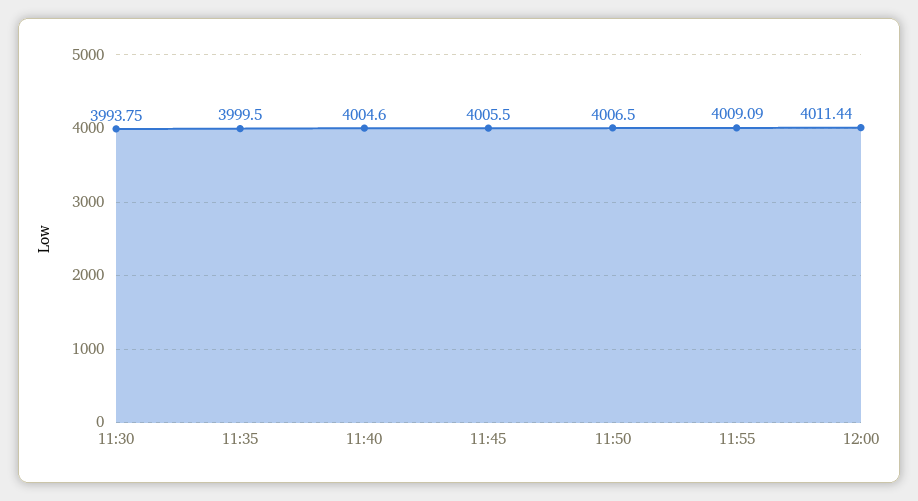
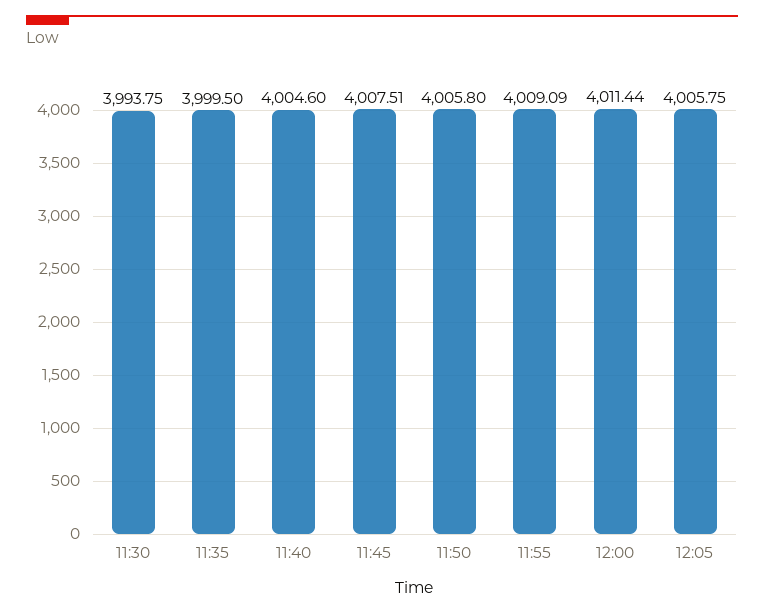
11:45: 4005.5 -> 4007.51
11:50: 4006.5 -> 4005.8
12:05: none -> 4005.75

